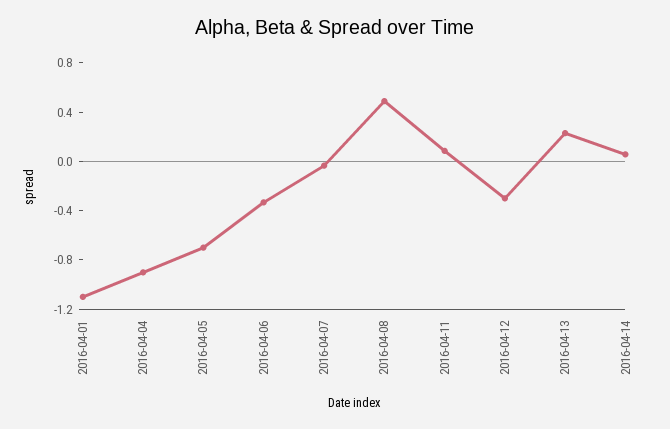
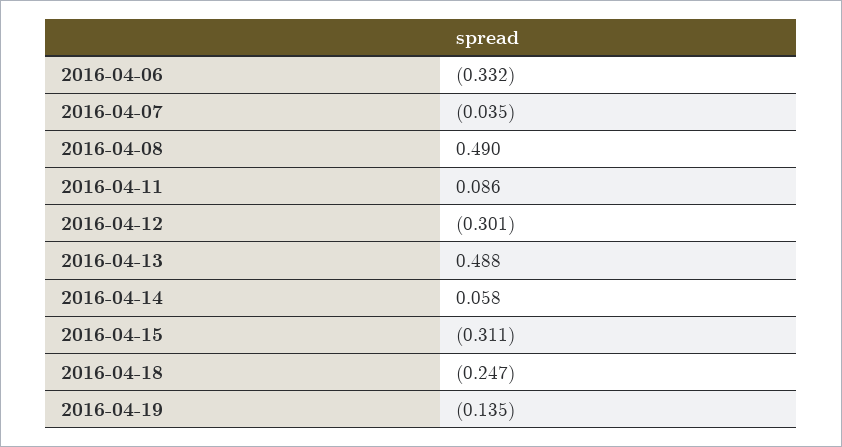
2016-04-01: -1.1 -> none
2016-04-04: -0.9 -> none
2016-04-05: -0.7 -> none
2016-04-13: 0.2 -> 0.488
2016-04-15: none -> -0.311
2016-04-18: none -> -0.247
2016-04-19: none -> -0.135

